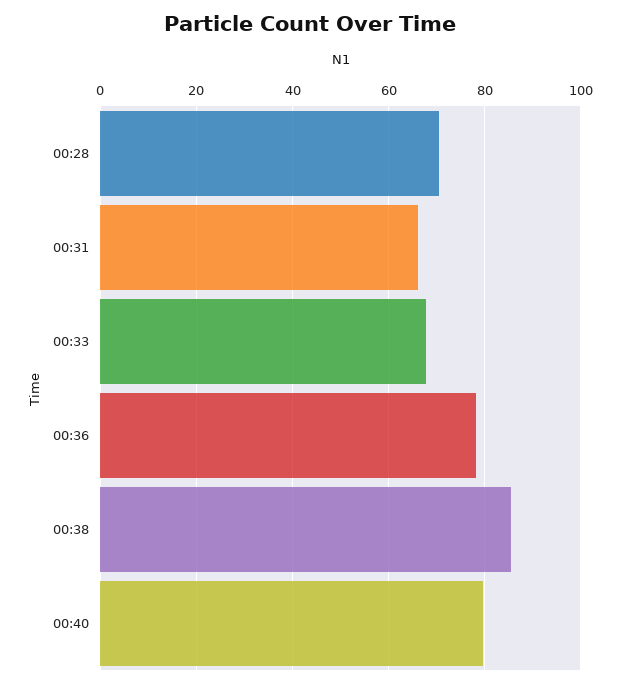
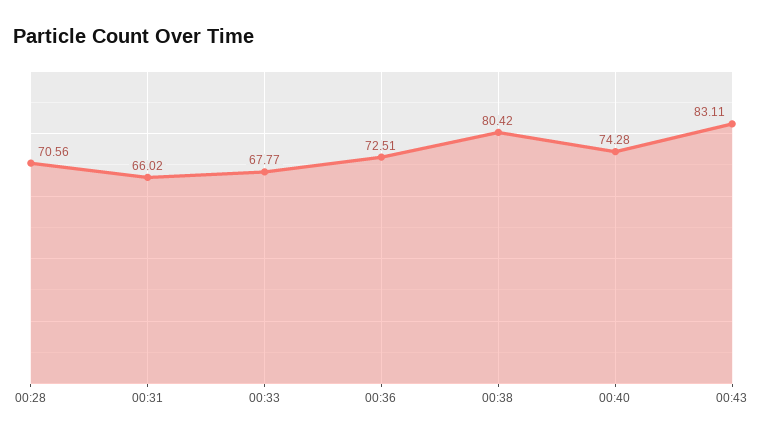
00:36: 78 -> 72.51
00:38: 86 -> 80.42
00:40: 80 -> 74.28
00:43: none -> 83.11

